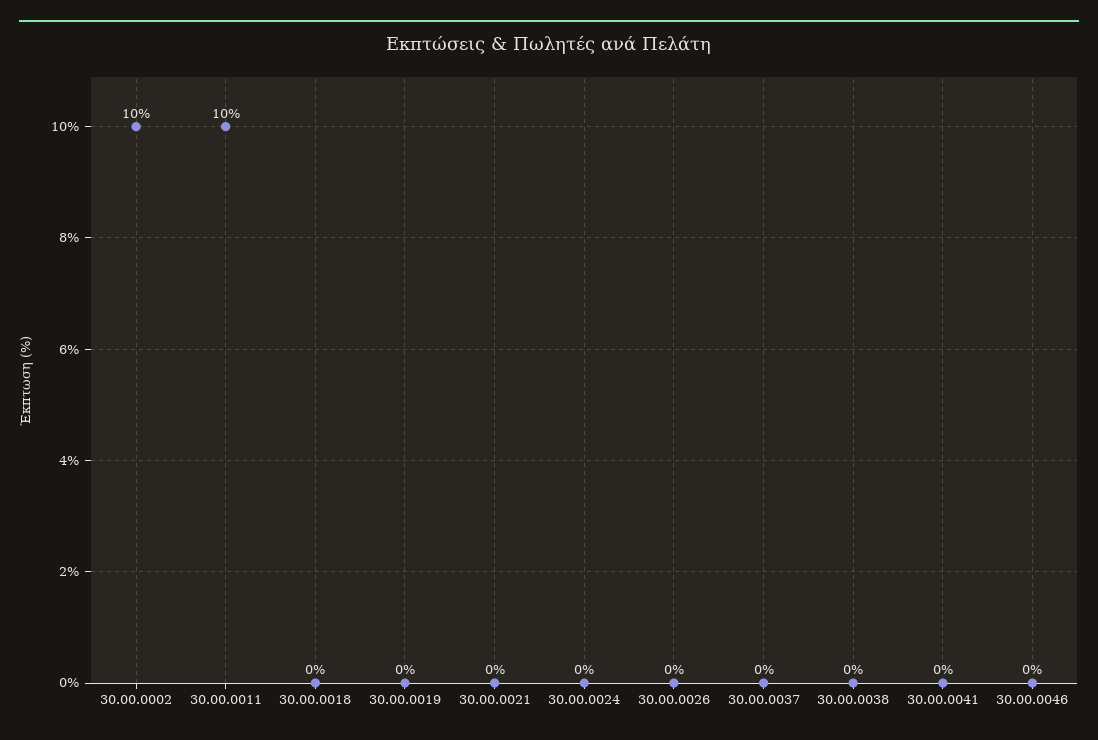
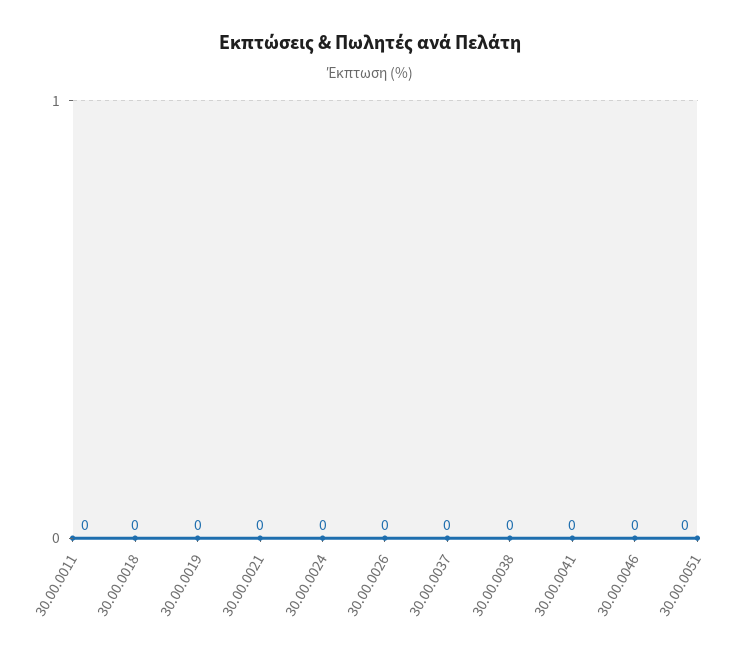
30.00.0002: 10 -> none
30.00.0011: 10 -> 0
30.00.0051: none -> 0

